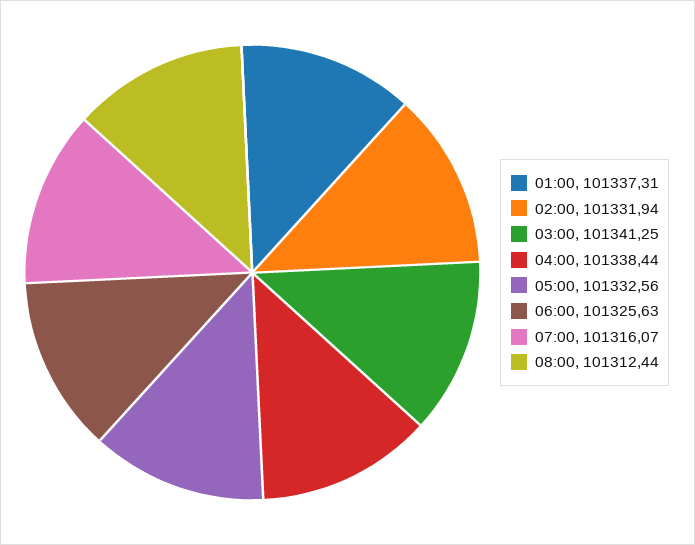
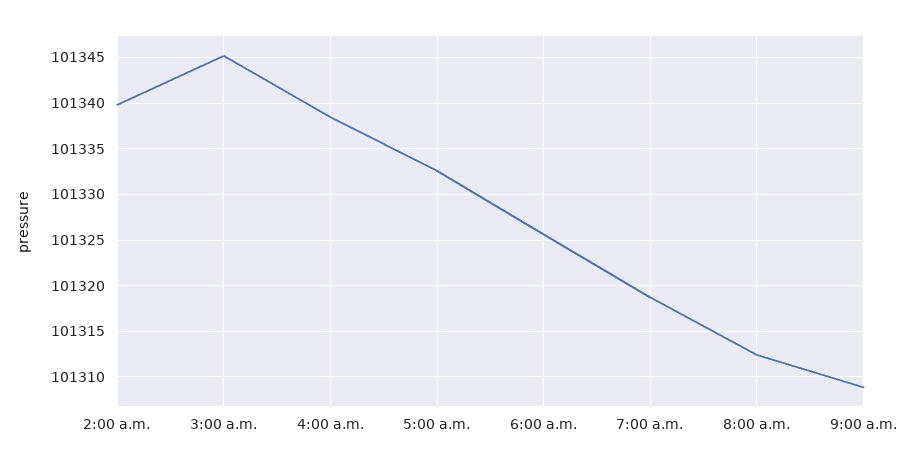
01:00: 101337.31 -> none
02:00: 101331.94 -> 101340
03:00: 101341.25 -> 101345
07:00: 101316.07 -> 101319
9:00 a.m.: none -> 101309

